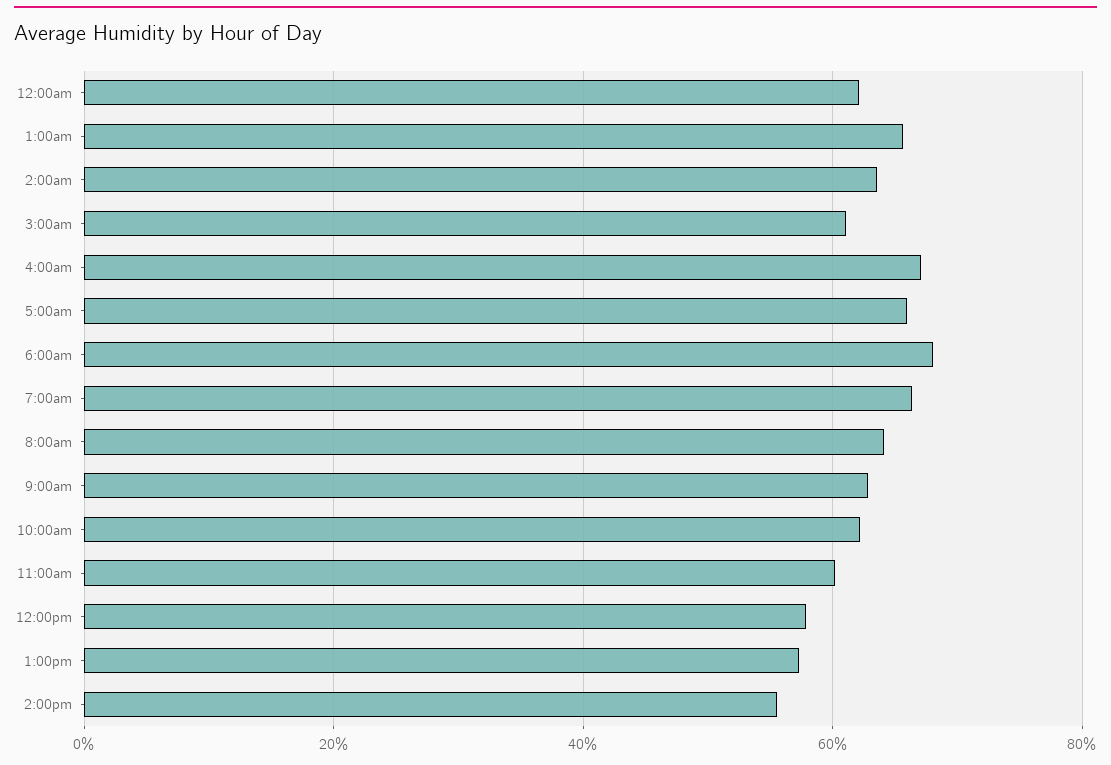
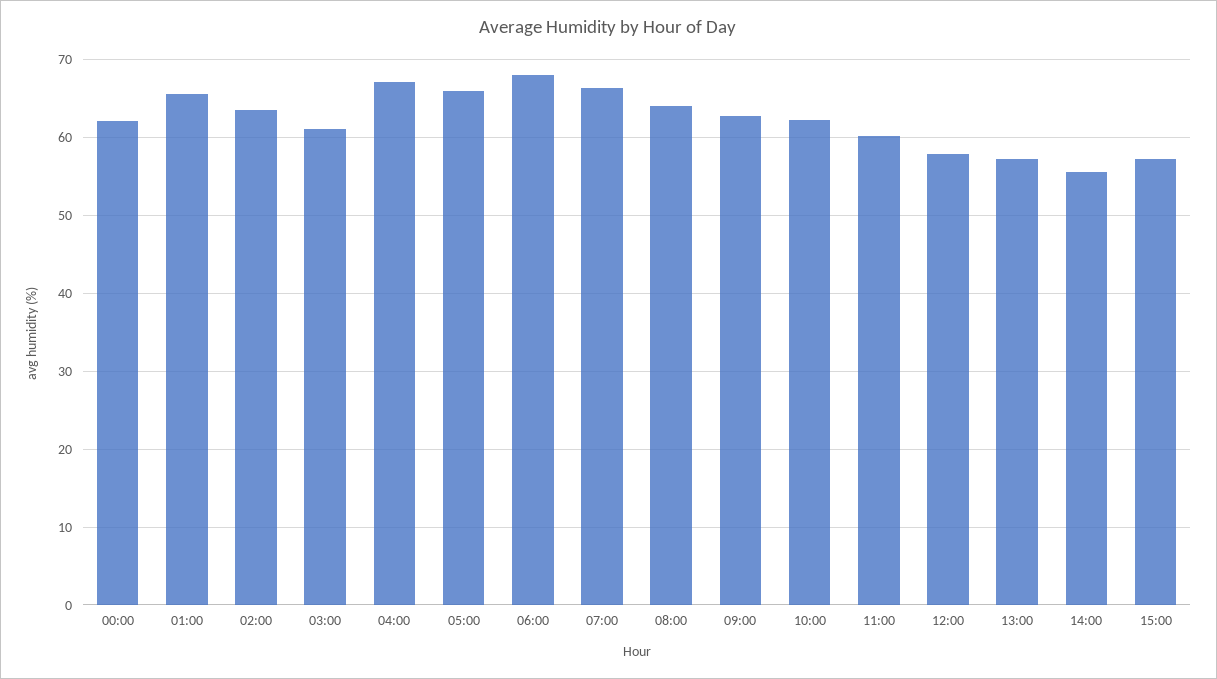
15:00: none -> 57

